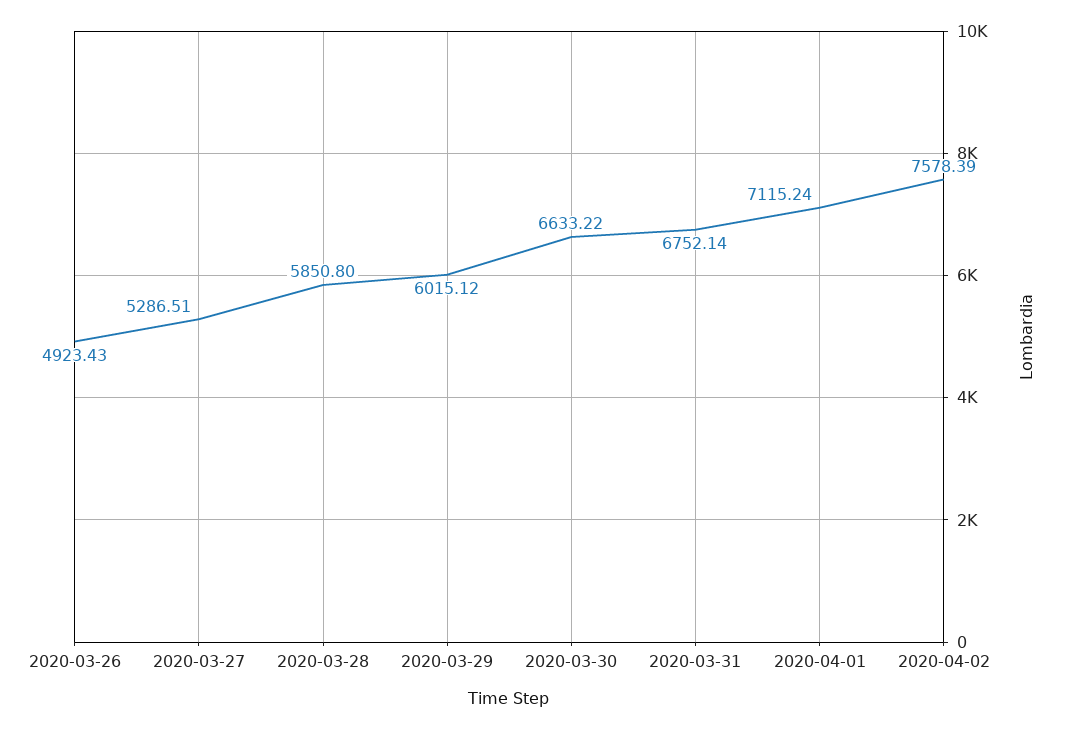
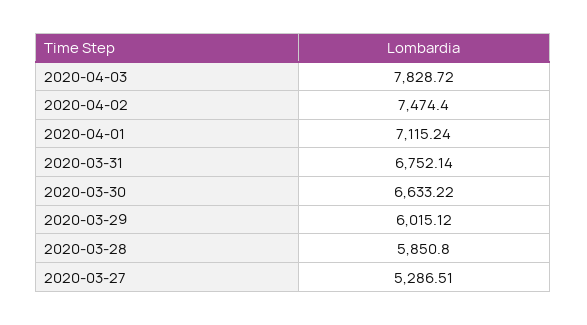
2020-03-26: 4923.43 -> none
2020-04-02: 7578.39 -> 7474.4
2020-04-03: none -> 7828.72

